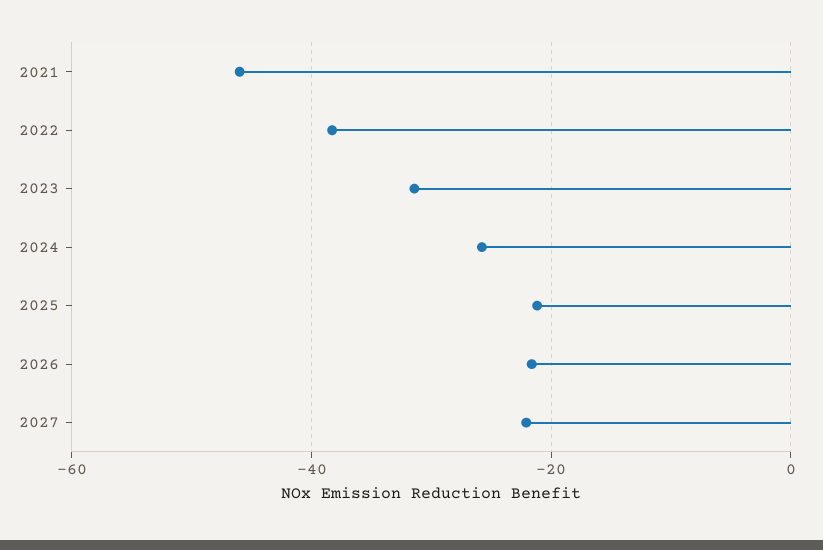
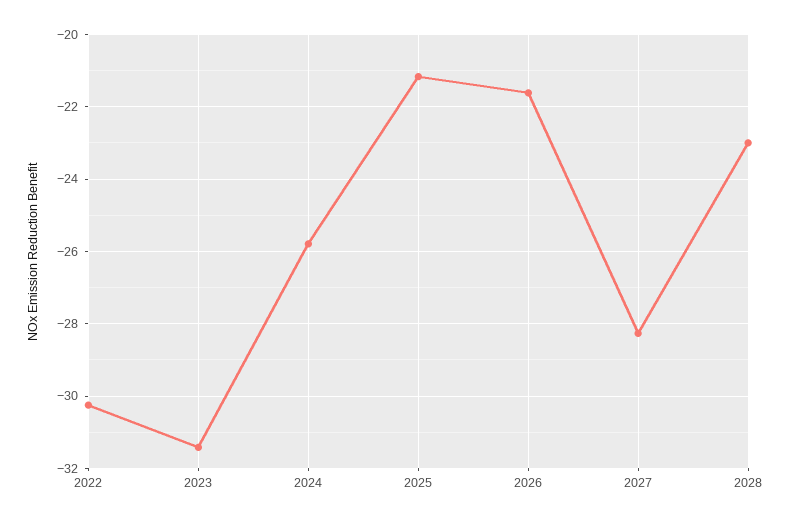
2021: -46 -> none
2022: -38 -> -30.2
2027: -22 -> -28.2
2028: none -> -23

